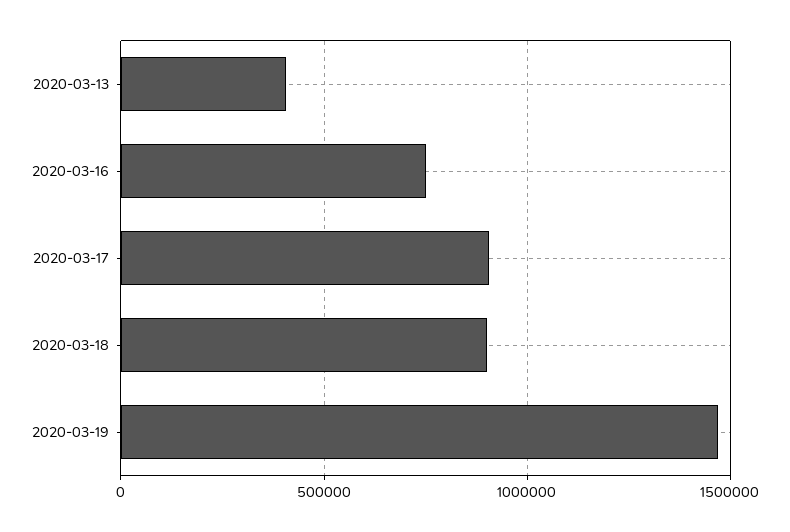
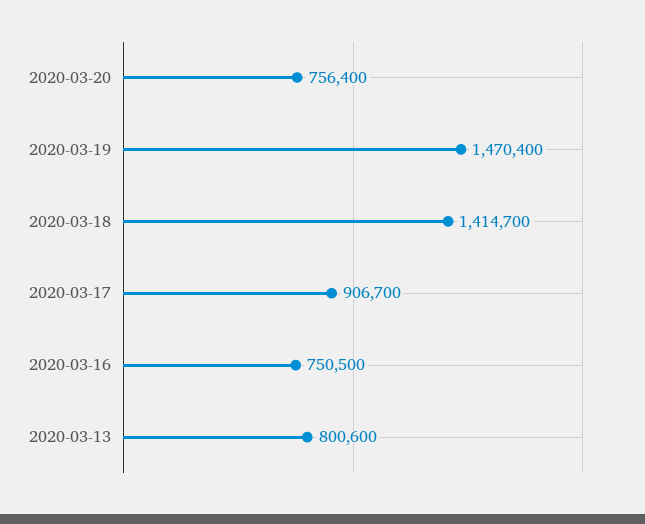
2020-03-13: 400000 -> 800600
2020-03-18: 900000 -> 1414700
2020-03-20: none -> 756400

